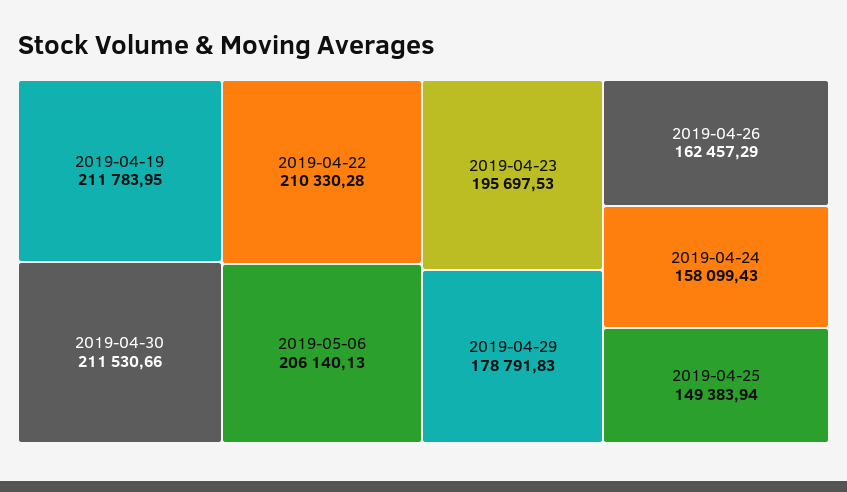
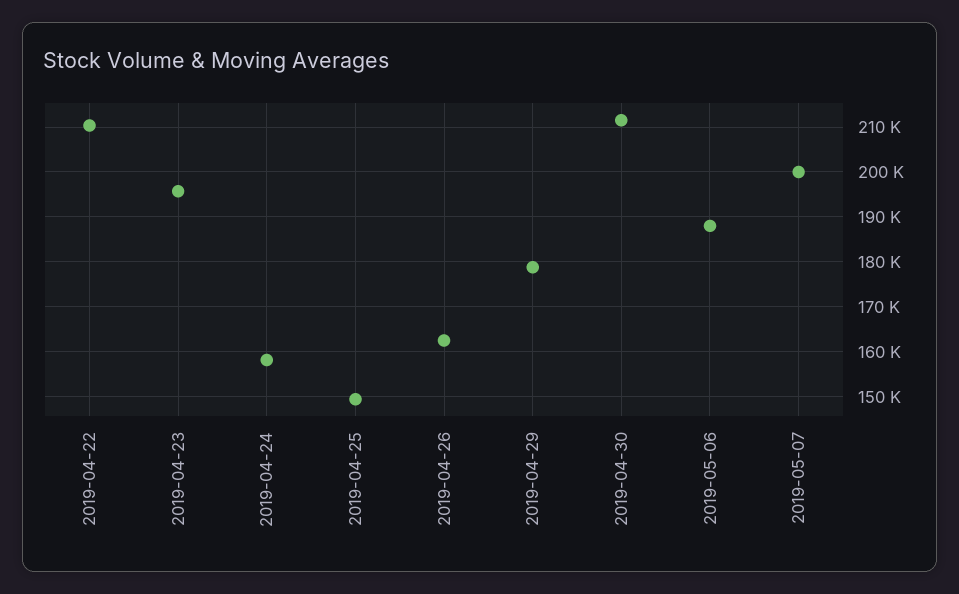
2019-04-19: 211783.95 -> none
2019-05-06: 206140.13 -> 188000
2019-05-07: none -> 200000

